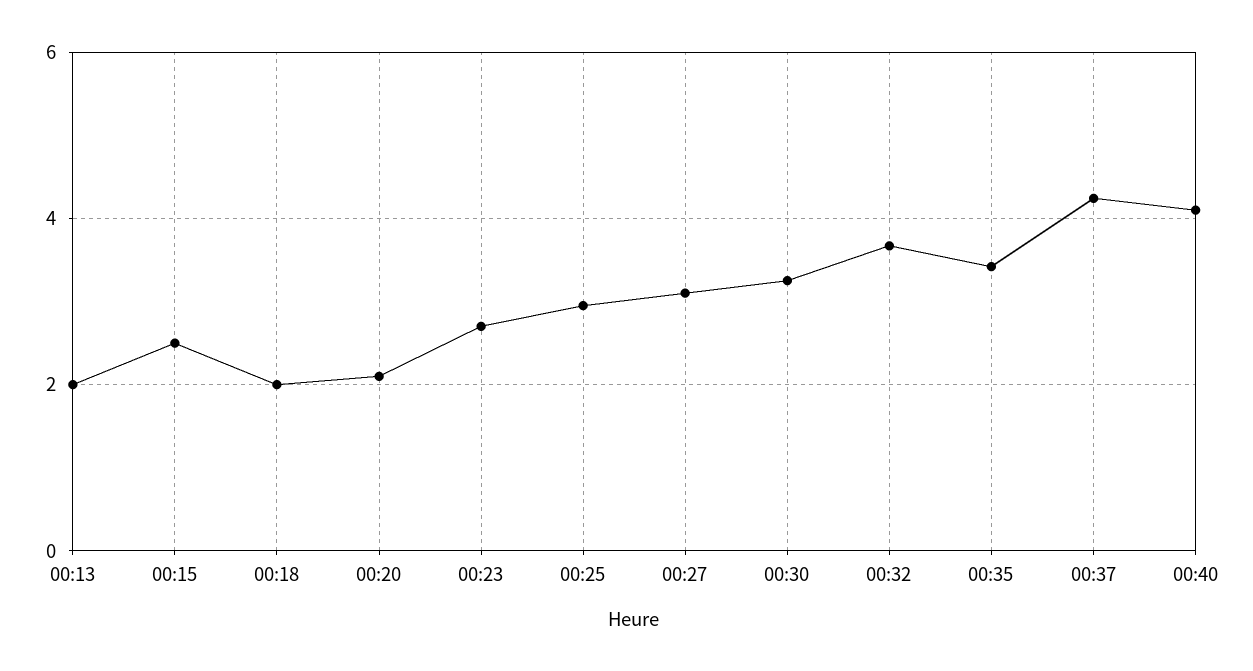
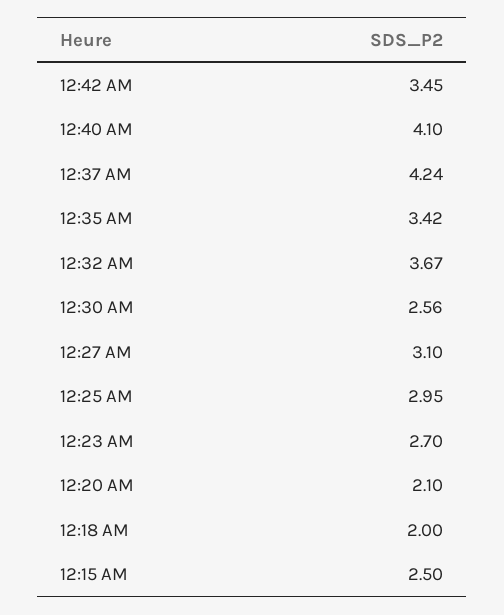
00:13: 2 -> none
00:30: 3.2 -> 2.56
12:42 AM: none -> 3.45

